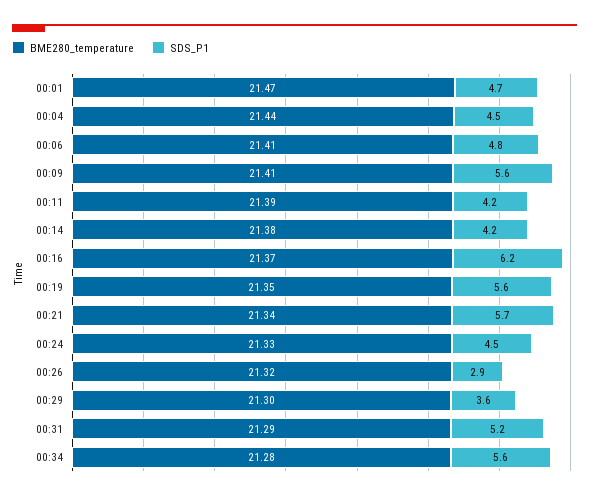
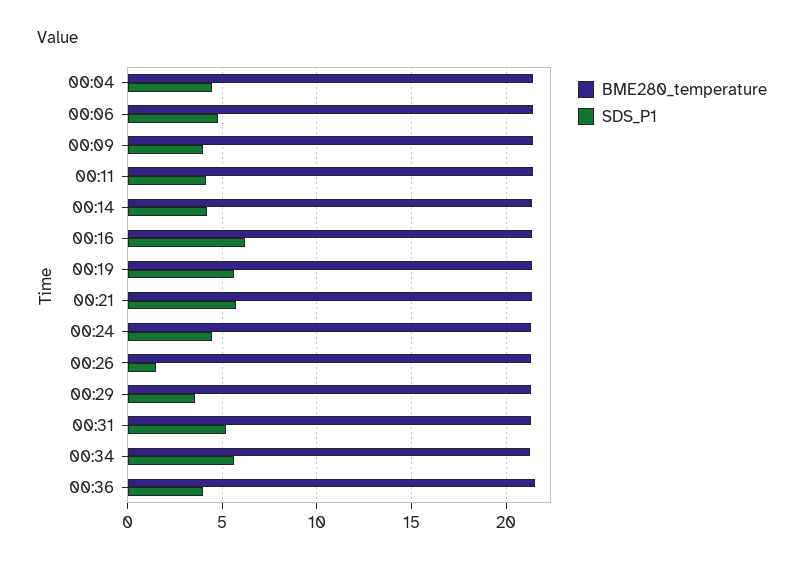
BME280_temperature, 00:01: 21.47 -> none
SDS_P1, 00:01: 4.7 -> none
SDS_P1, 00:09: 5.6 -> 4
SDS_P1, 00:26: 2.9 -> 1.5
BME280_temperature, 00:36: none -> 21.5
SDS_P1, 00:36: none -> 4

